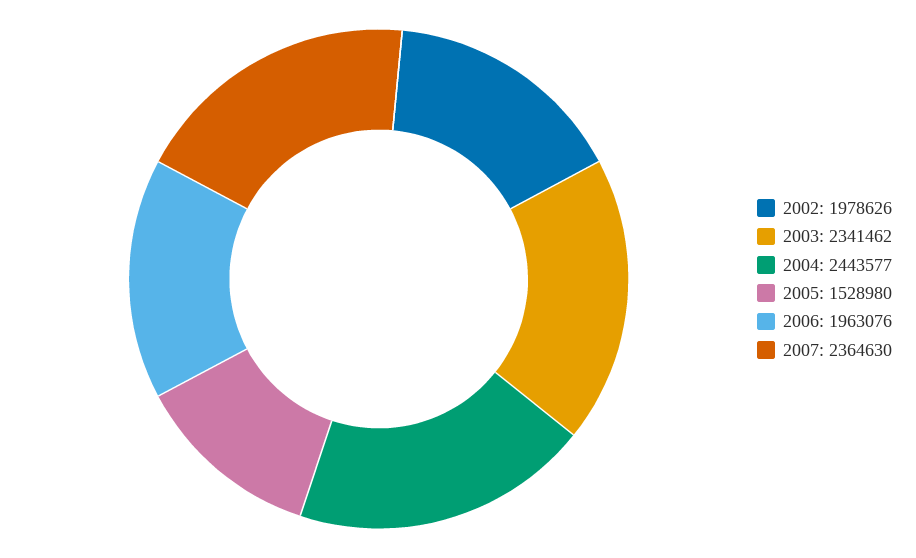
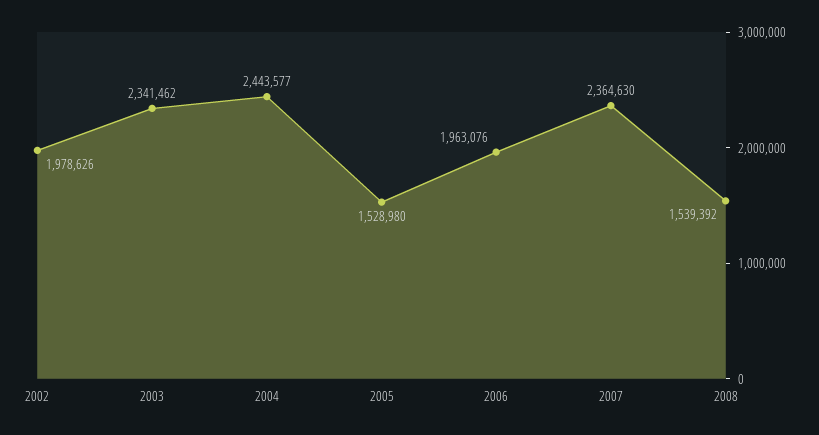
2008: none -> 1539392

